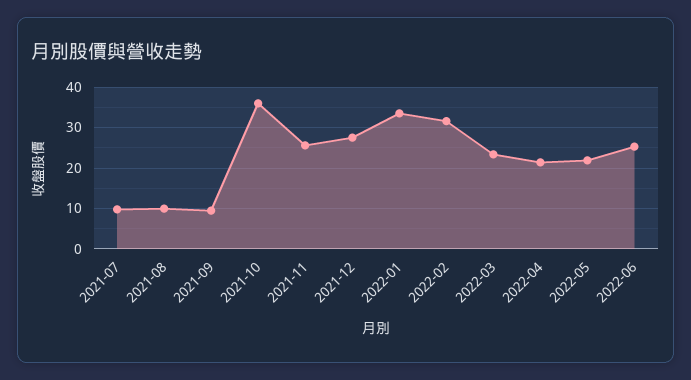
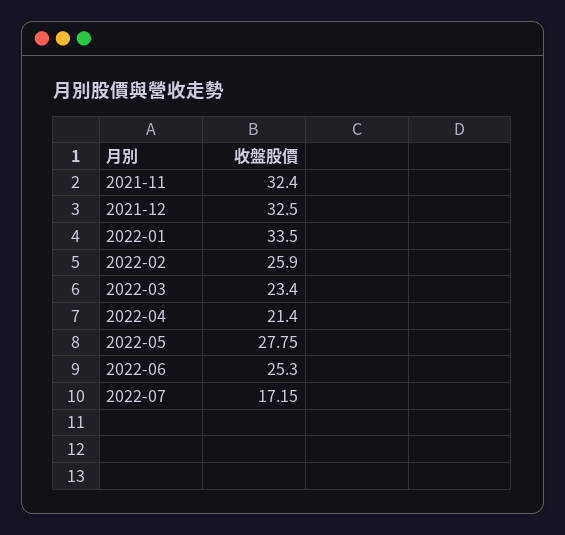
2021-07: 10 -> none
2021-08: 10 -> none
2021-09: 10 -> none
2021-10: 36 -> none
2021-11: 26 -> 32.4
2021-12: 28 -> 32.5
2022-02: 32 -> 25.9
2022-05: 22 -> 27.75
2022-07: none -> 17.15

